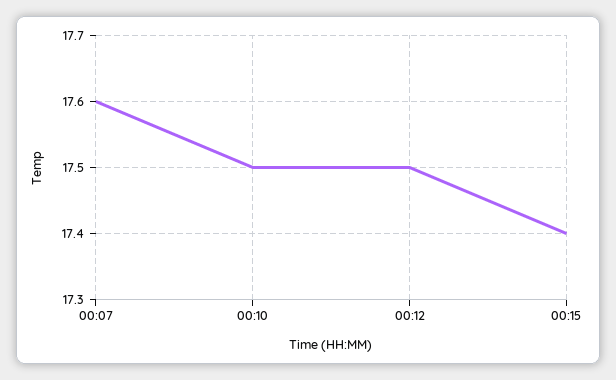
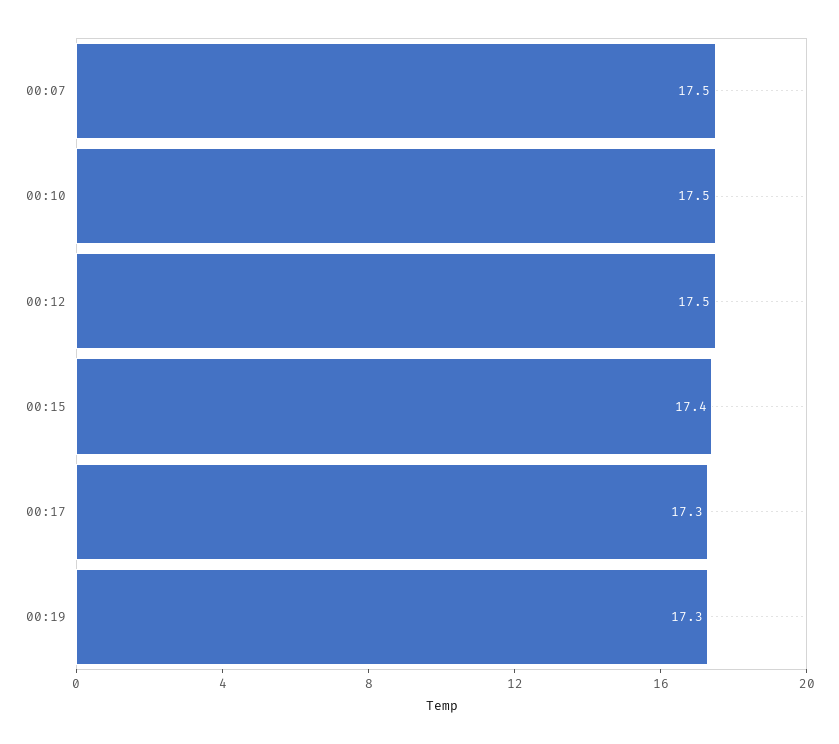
00:07: 17.6 -> 17.5
00:17: none -> 17.3
00:19: none -> 17.3

